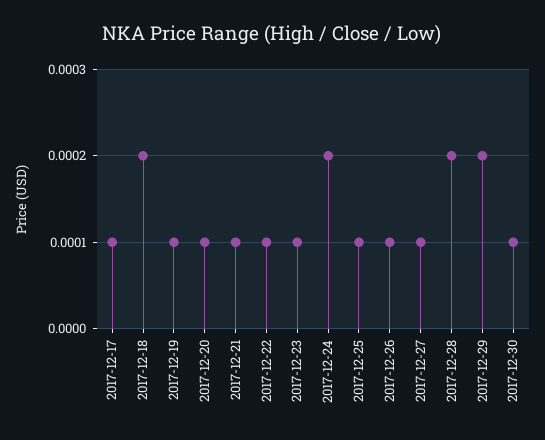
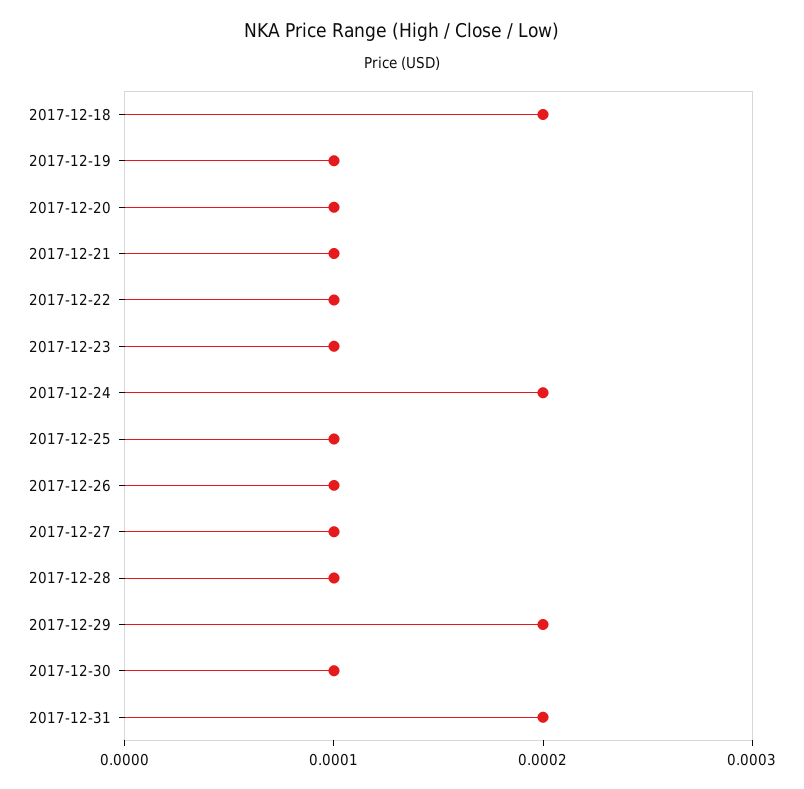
2017-12-17: 0.0001 -> none
2017-12-28: 0.0002 -> 0.0001
2017-12-31: none -> 0.0002

